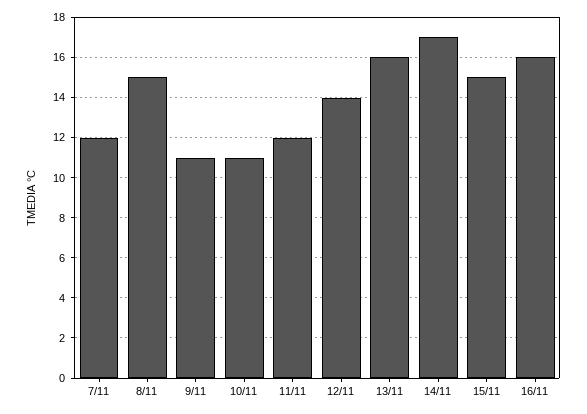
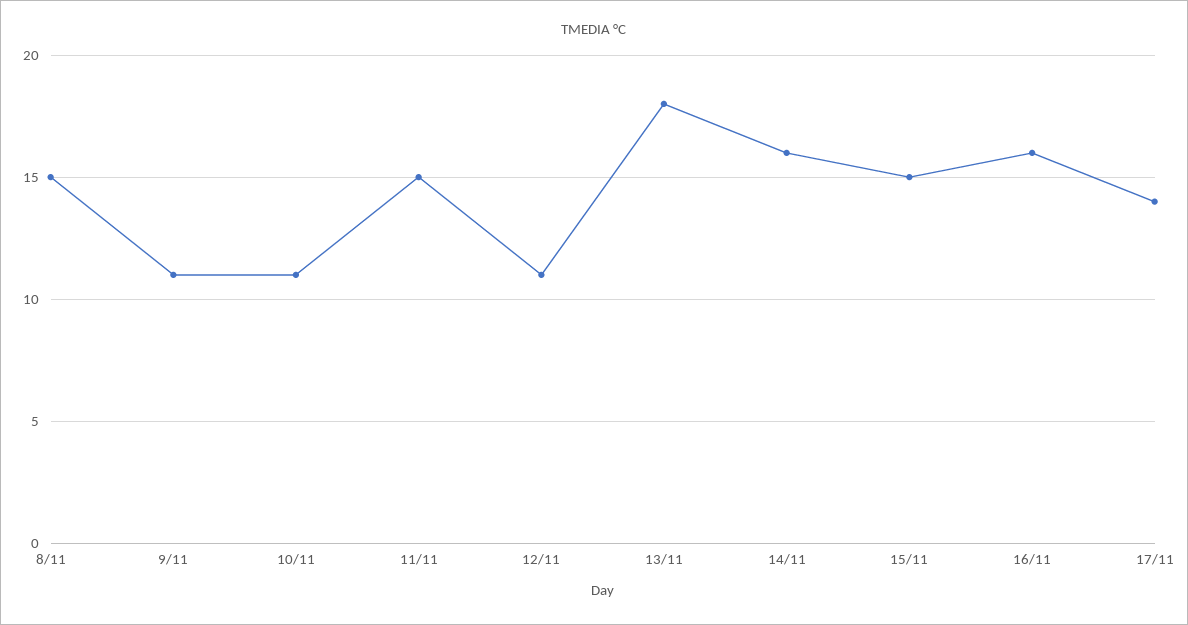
7/11: 12 -> none
11/11: 12 -> 15
12/11: 14 -> 11
13/11: 16 -> 18
14/11: 17 -> 16
17/11: none -> 14

